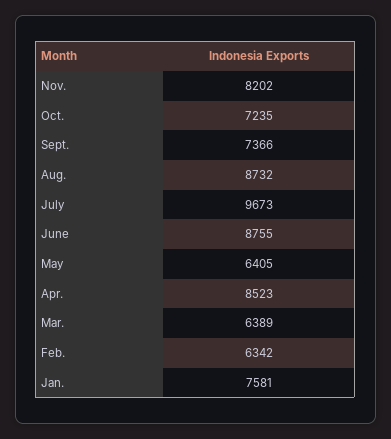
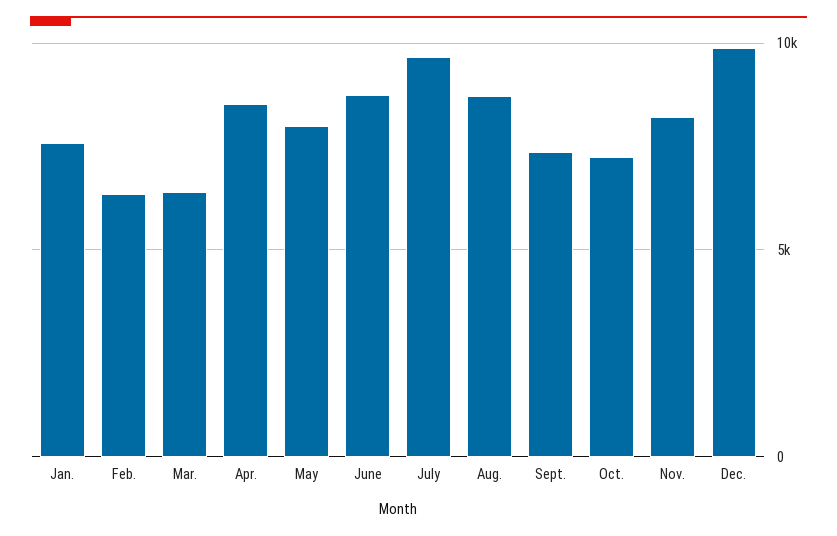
May: 6405 -> 8000
Dec.: none -> 10000

